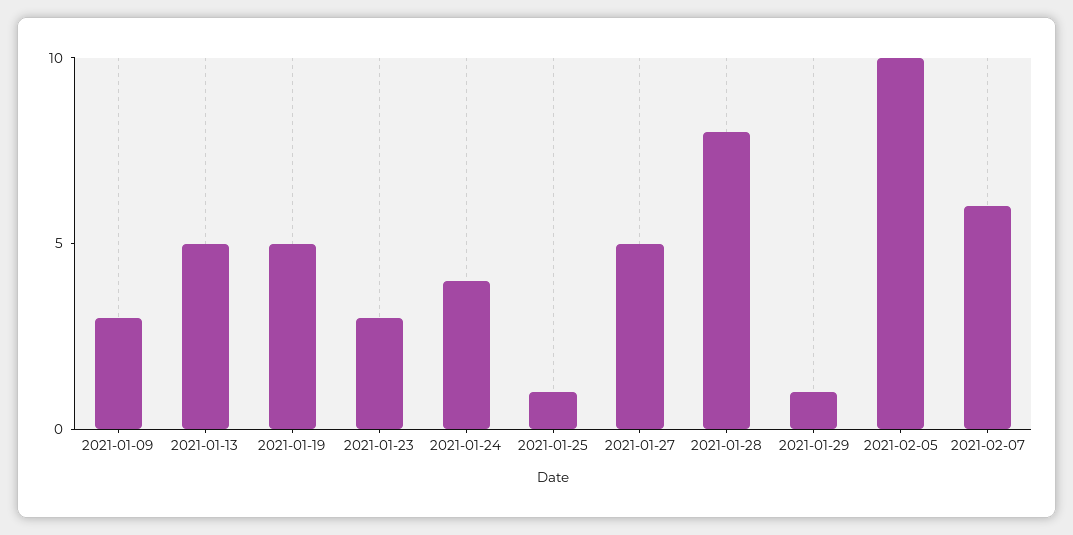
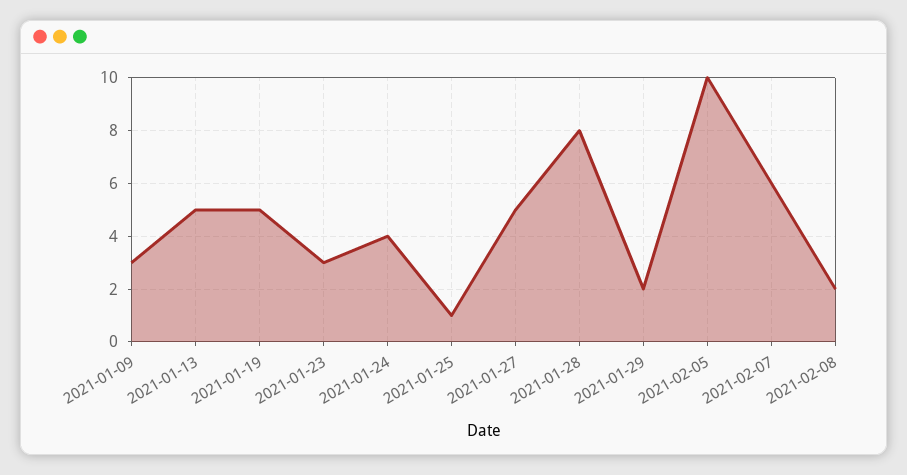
2021-01-29: 1 -> 2
2021-02-08: none -> 2

